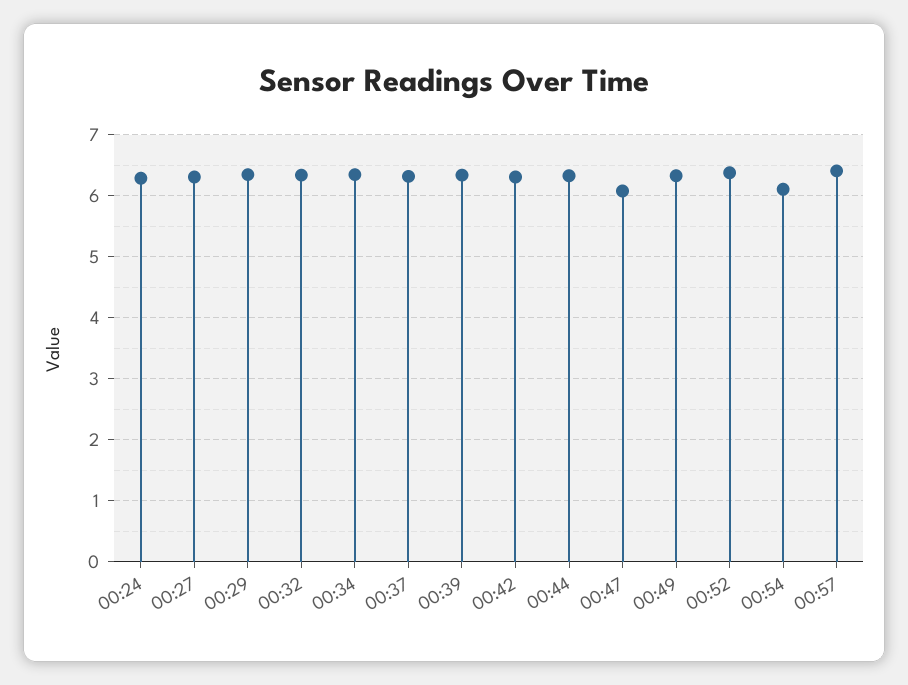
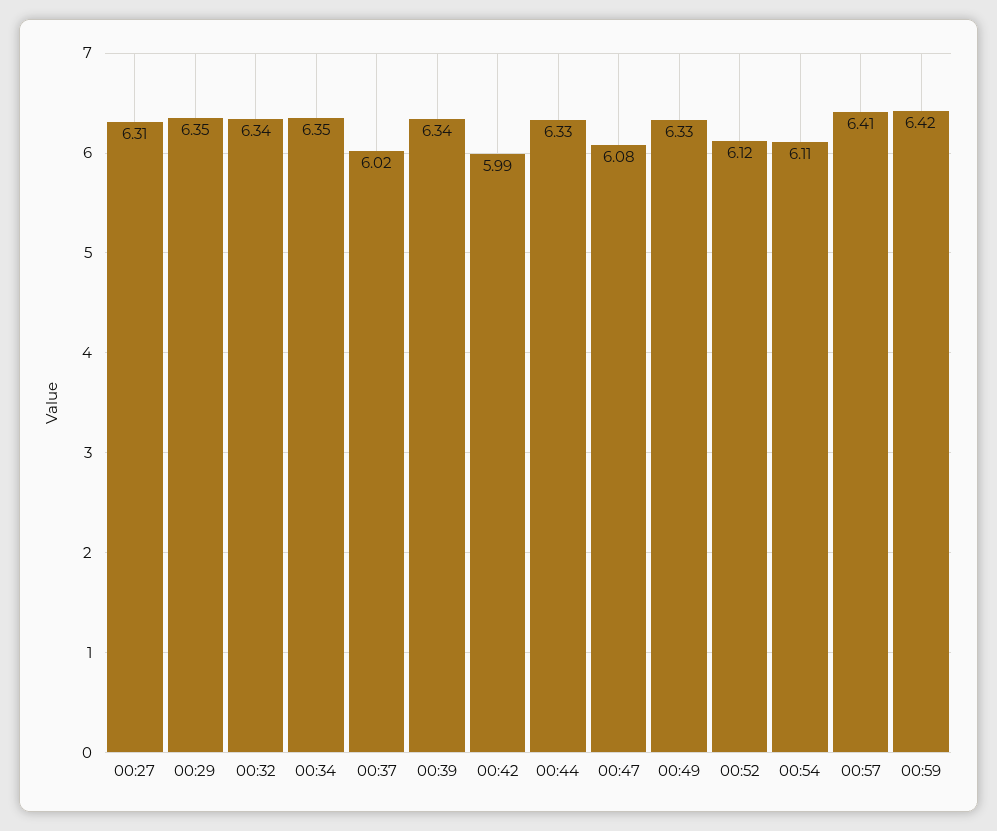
00:24: 6.3 -> none
00:37: 6.3 -> 6.02
00:42: 6.3 -> 5.99
00:52: 6.4 -> 6.12
00:59: none -> 6.42

